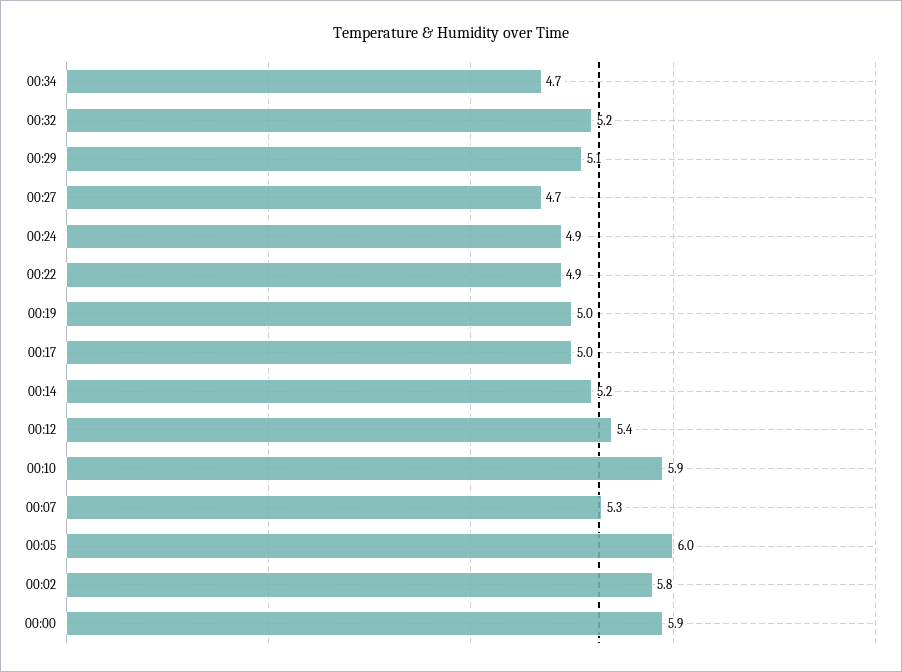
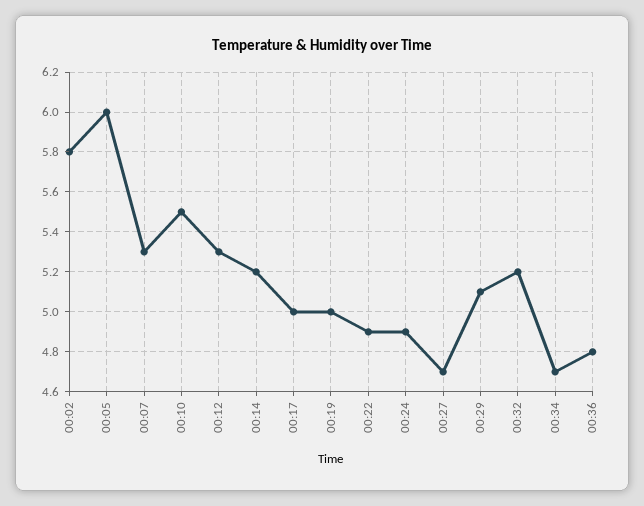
00:12: 5.4 -> 5.3
00:10: 5.9 -> 5.5
00:00: 5.9 -> none
00:36: none -> 4.8

